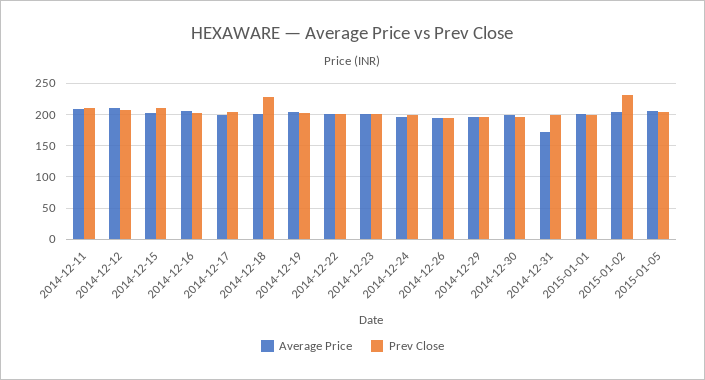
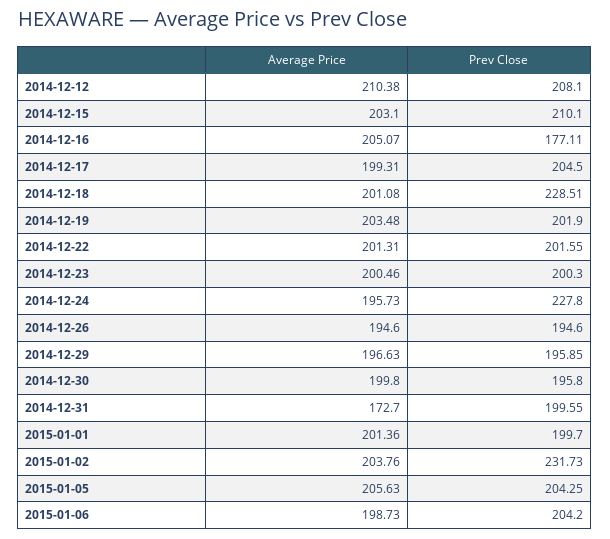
Average Price, 2014-12-11: 210 -> none
Prev Close, 2014-12-11: 210 -> none
Prev Close, 2014-12-16: 200 -> 177.11
Prev Close, 2014-12-24: 200 -> 227.8
Average Price, 2015-01-06: none -> 198.73
Prev Close, 2015-01-06: none -> 204.2

